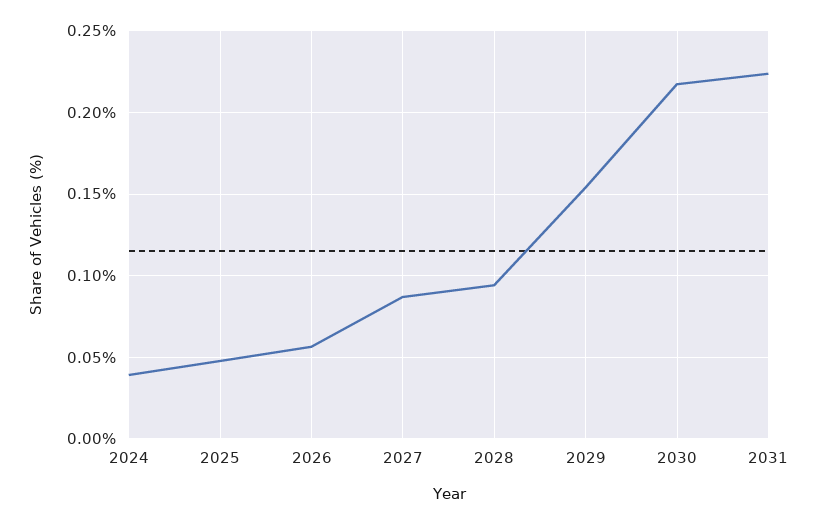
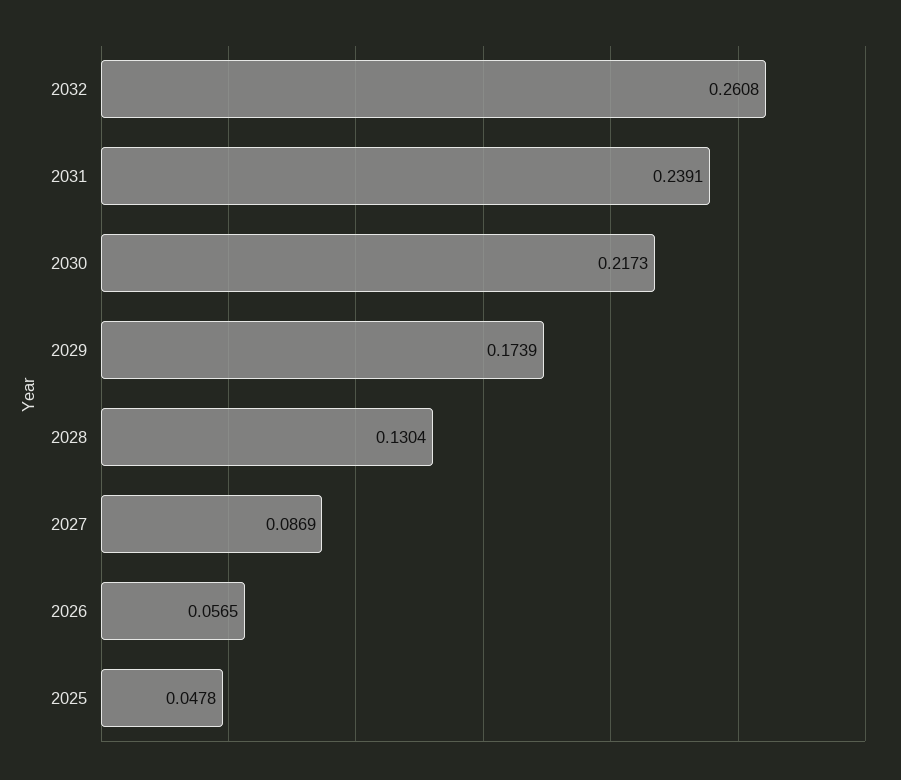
2024: 0.04 -> none
2028: 0.095 -> 0.1304
2029: 0.155 -> 0.1739
2031: 0.225 -> 0.2391
2032: none -> 0.2608

